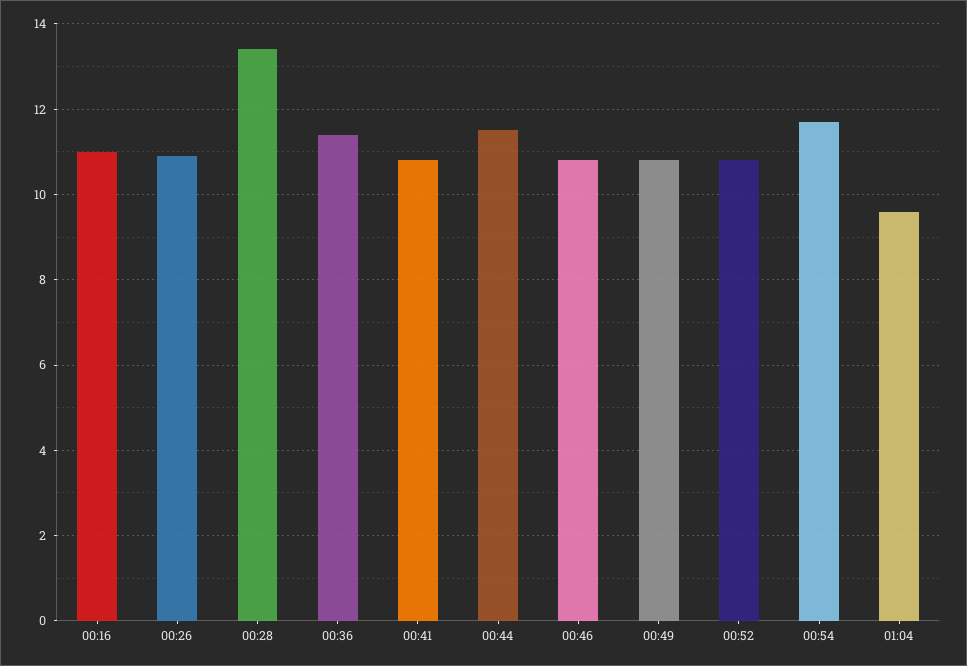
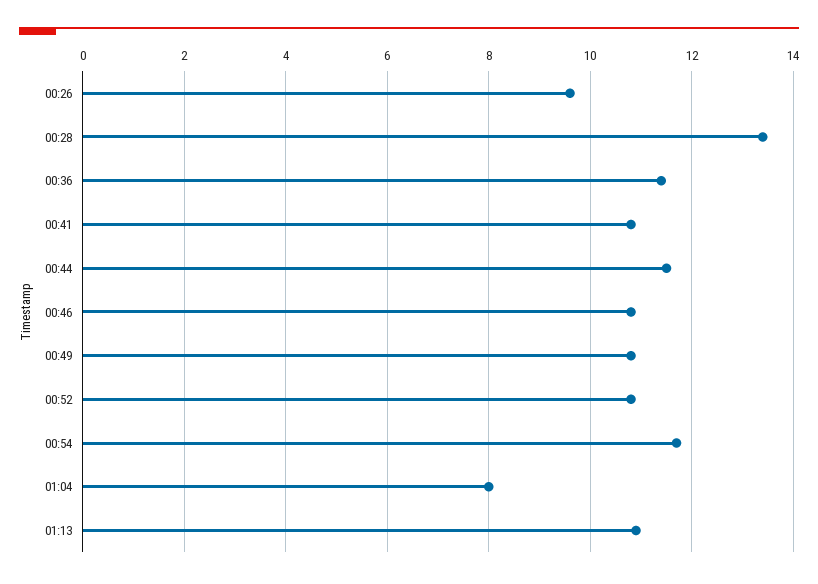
00:16: 11 -> none
00:26: 11 -> 9.5
01:04: 9.5 -> 8
01:13: none -> 11

